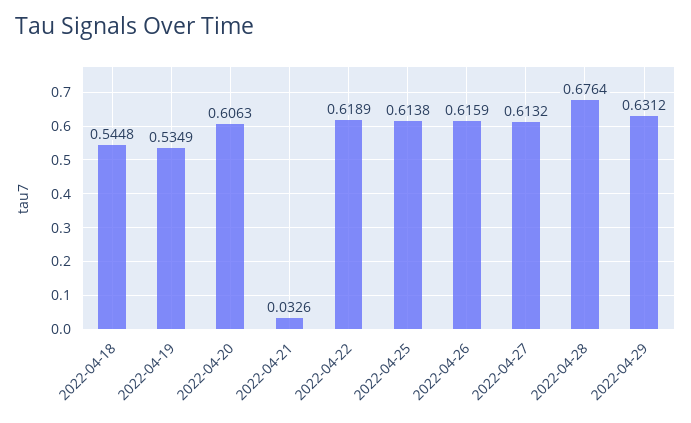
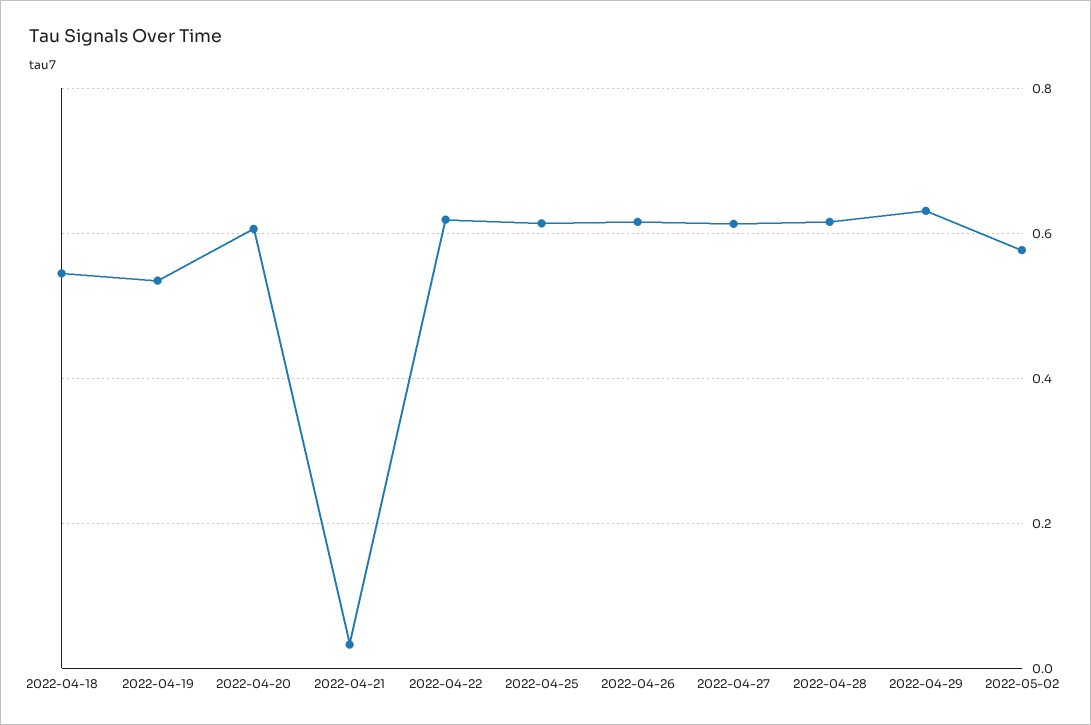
2022-04-28: 0.6764 -> 0.62
2022-05-02: none -> 0.58

